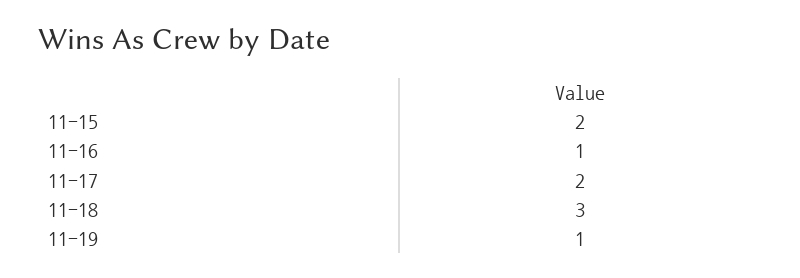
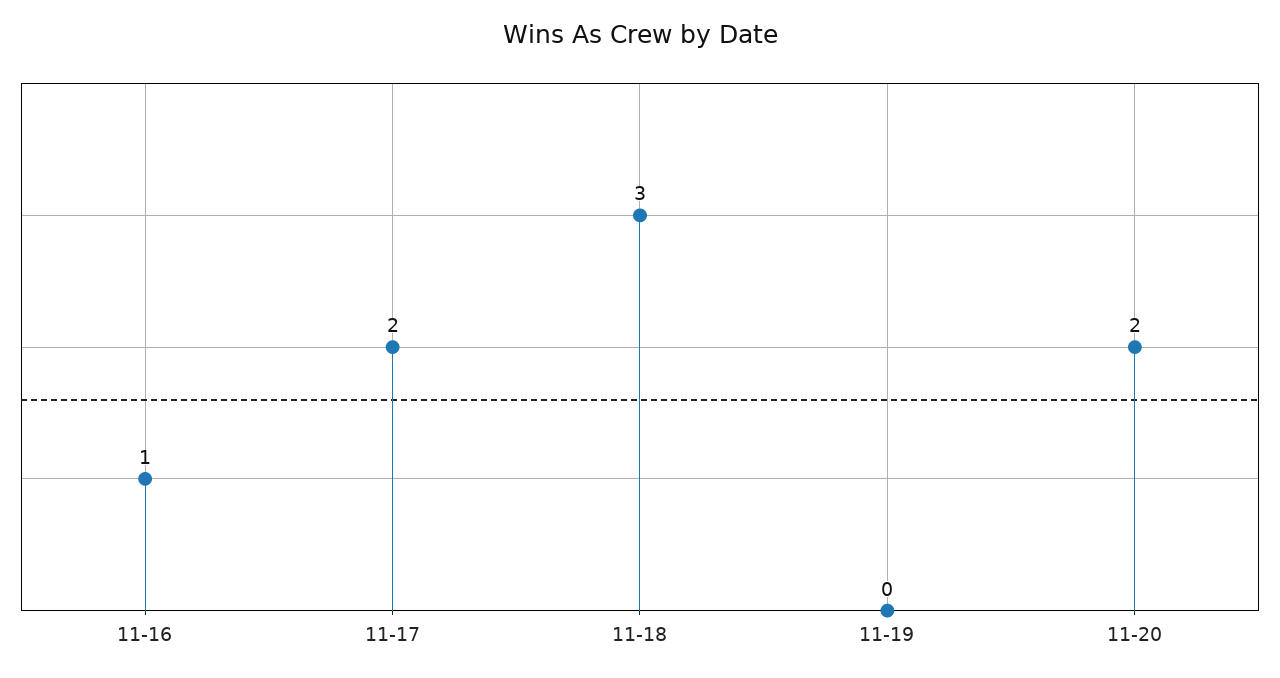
11-15: 2 -> none
11-19: 1 -> 0
11-20: none -> 2

